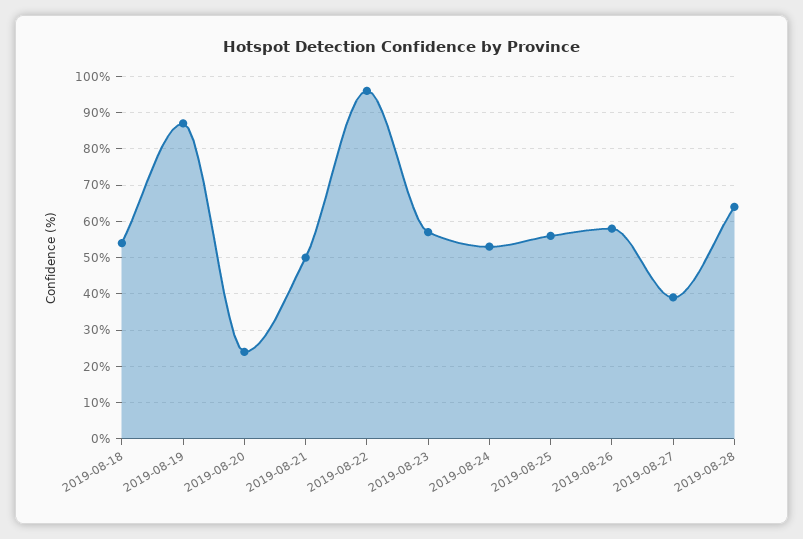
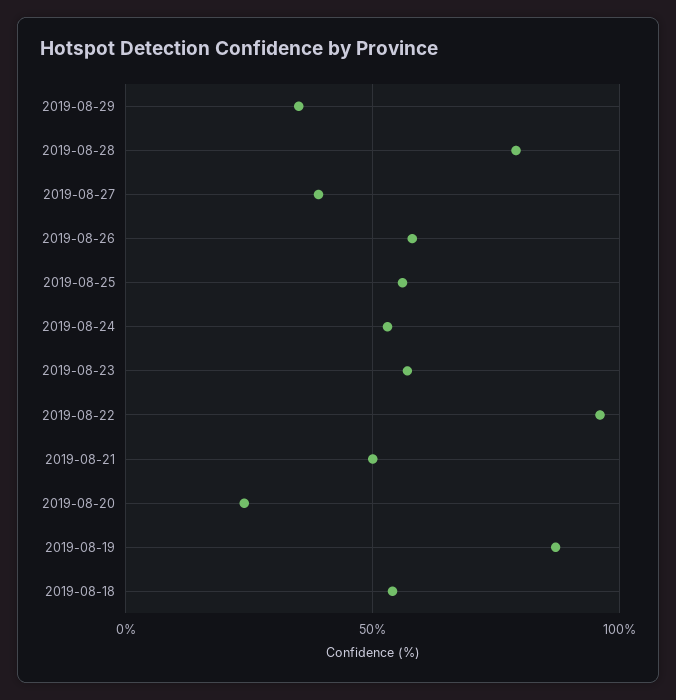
2019-08-28: 65 -> 80
2019-08-29: none -> 35

